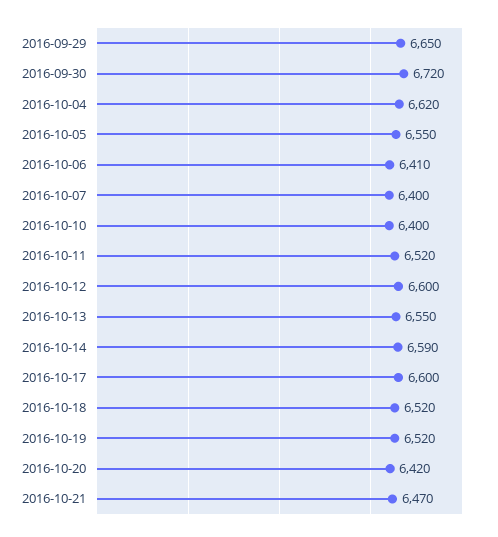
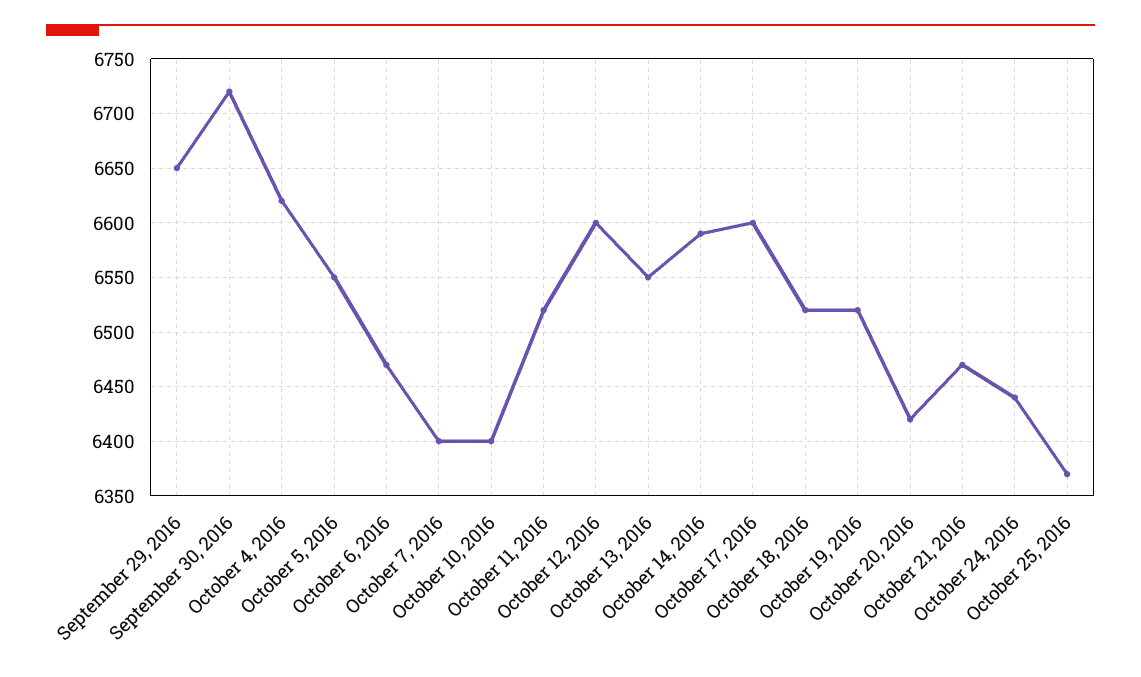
2016-10-06: 6410 -> 6470
October 24, 2016: none -> 6440
October 25, 2016: none -> 6370

